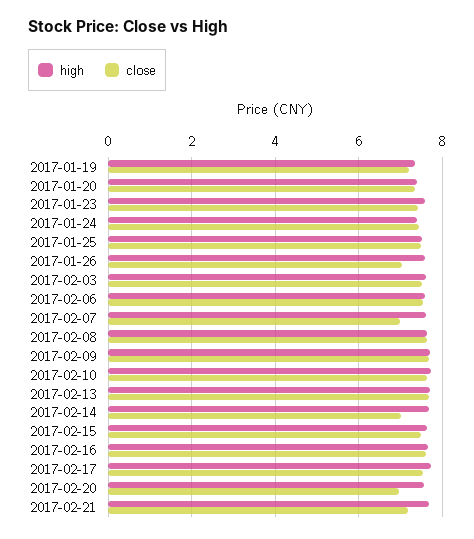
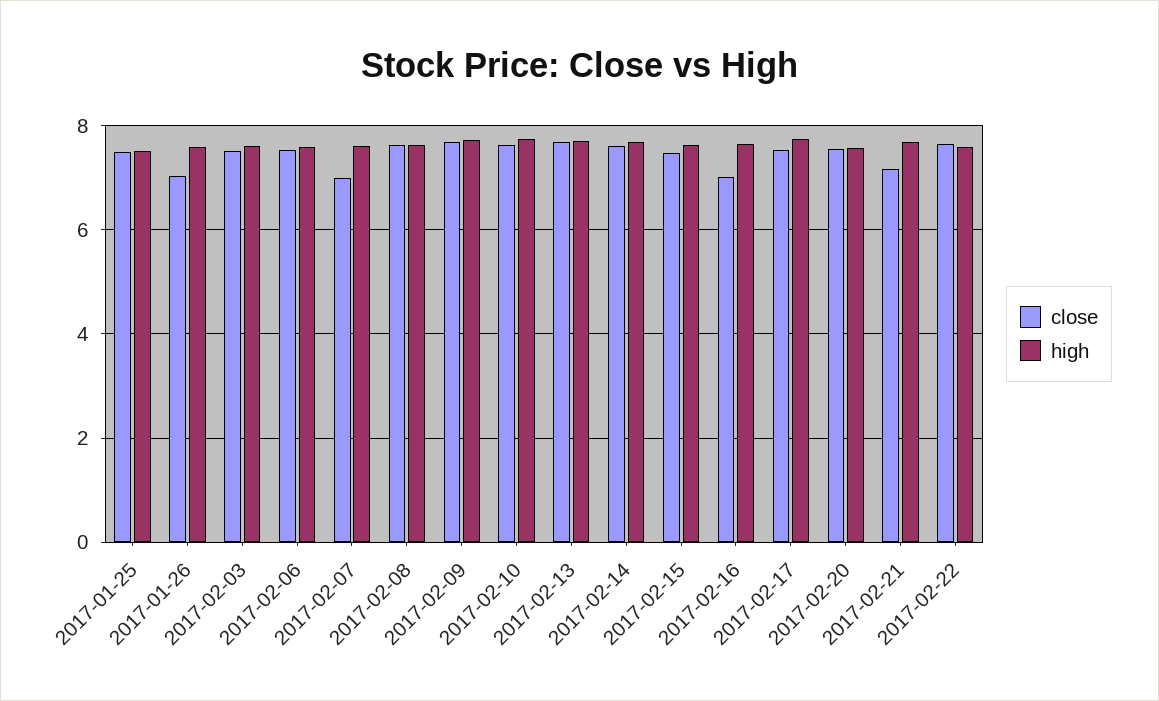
high, 2017-01-19: 7.4 -> none
close, 2017-01-19: 7.2 -> none
high, 2017-01-20: 7.4 -> none
close, 2017-01-20: 7.4 -> none
high, 2017-01-23: 7.6 -> none
close, 2017-01-23: 7.4 -> none
high, 2017-01-24: 7.4 -> none
close, 2017-01-24: 7.4 -> none
close, 2017-02-14: 7 -> 7.6
close, 2017-02-16: 7.6 -> 7
close, 2017-02-20: 7 -> 7.6
close, 2017-02-22: none -> 7.6
high, 2017-02-22: none -> 7.6

